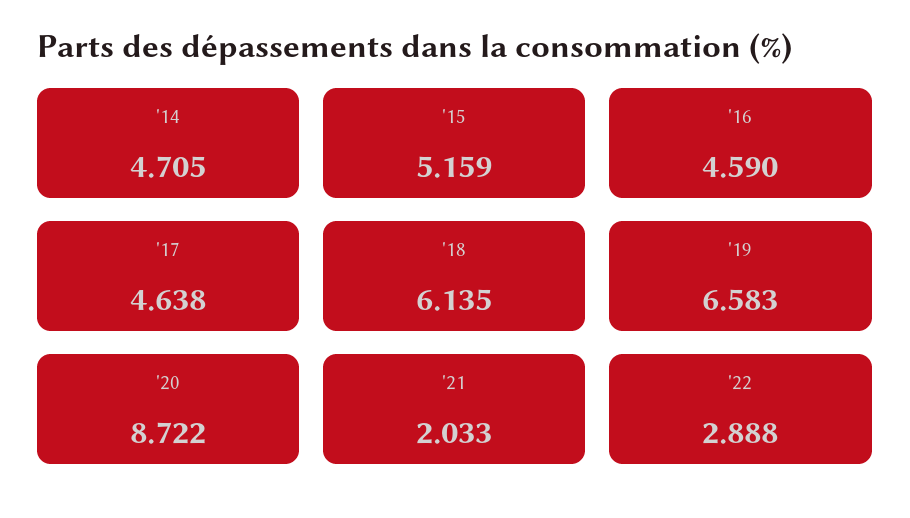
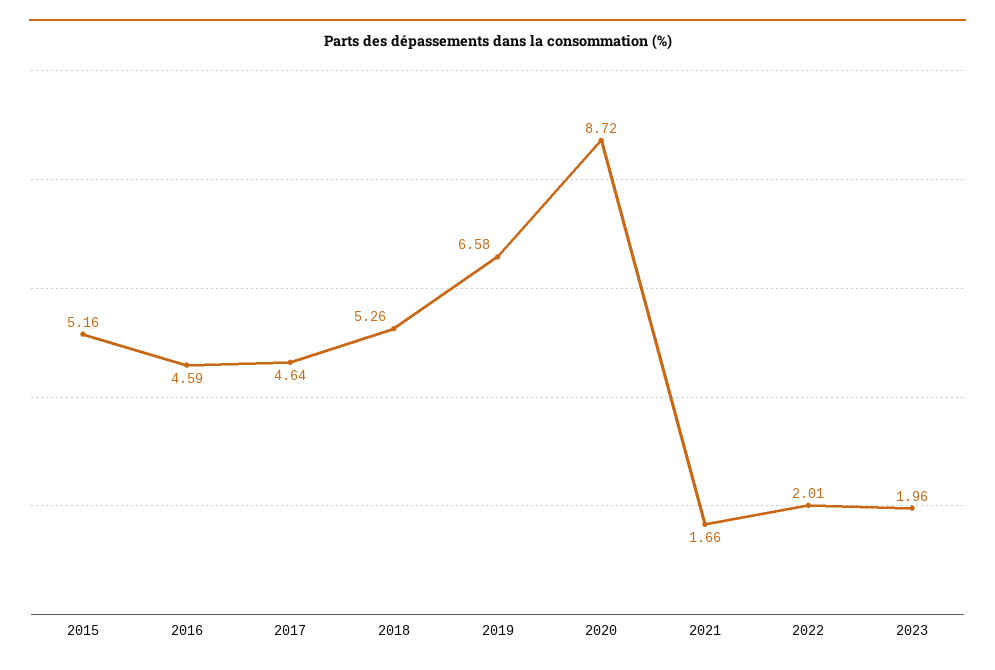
'14: 4.705 -> none
'18: 6.135 -> 5.26
'21: 2.033 -> 1.66
'22: 2.888 -> 2.01
2023: none -> 1.96

